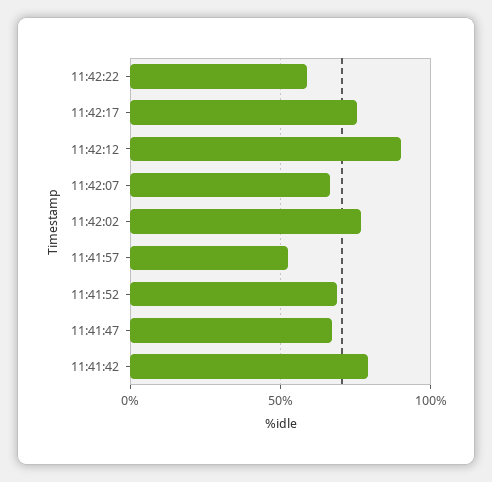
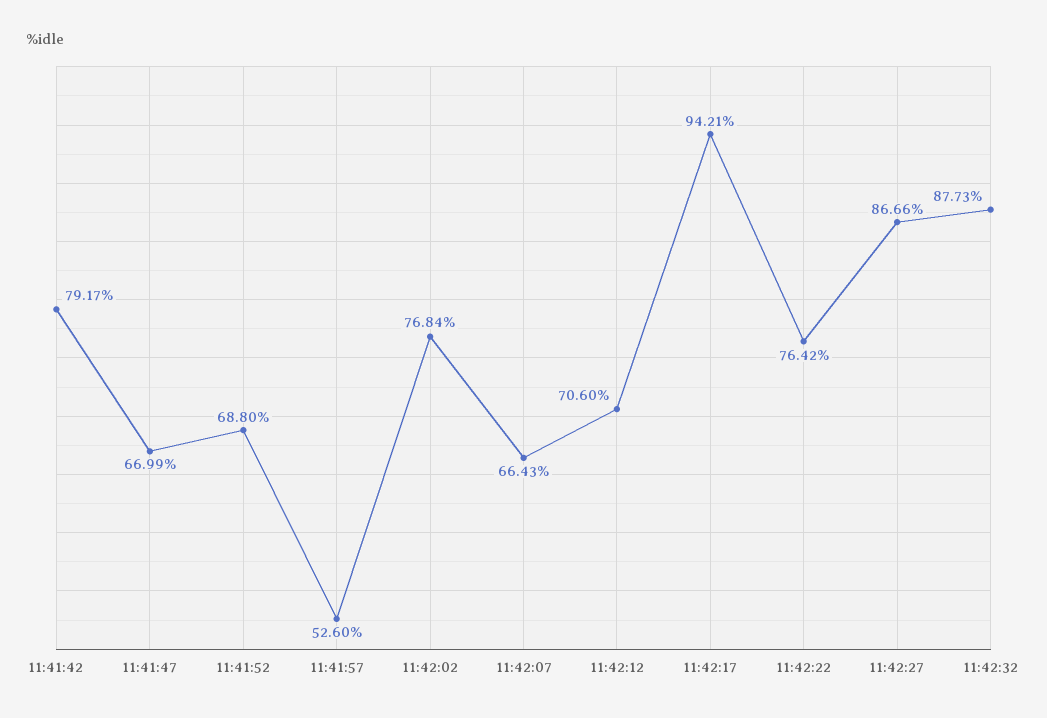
11:42:22: 60 -> 76.42
11:42:17: 75 -> 94.21
11:42:12: 90 -> 70.6
11:42:27: none -> 86.66
11:42:32: none -> 87.73

